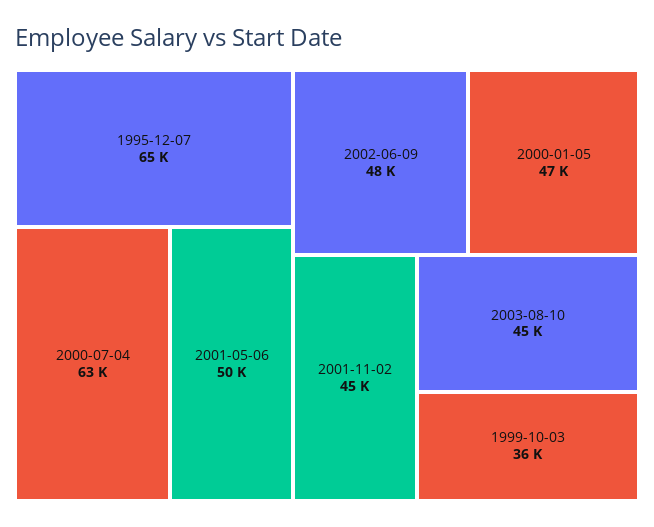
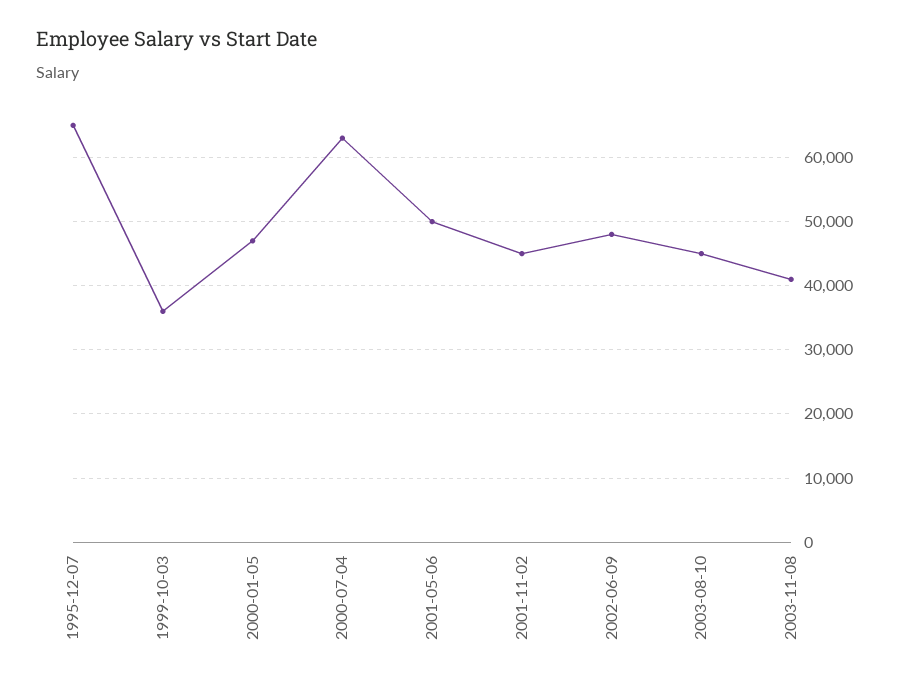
2003-11-08: none -> 41000

